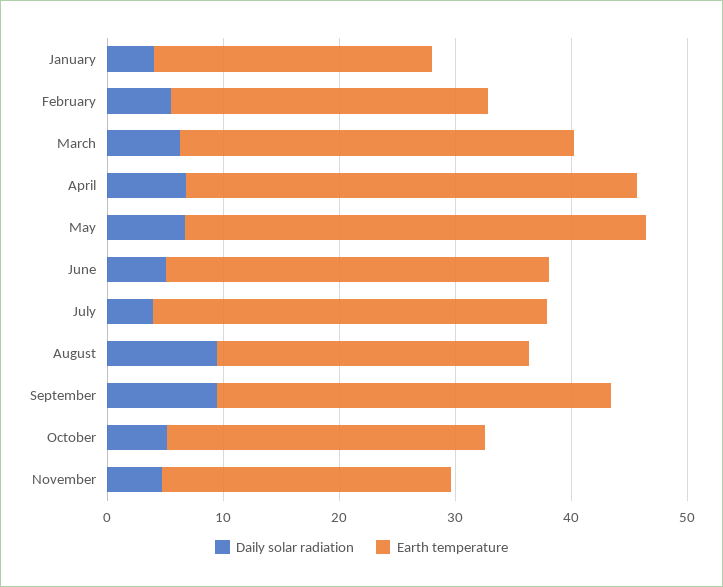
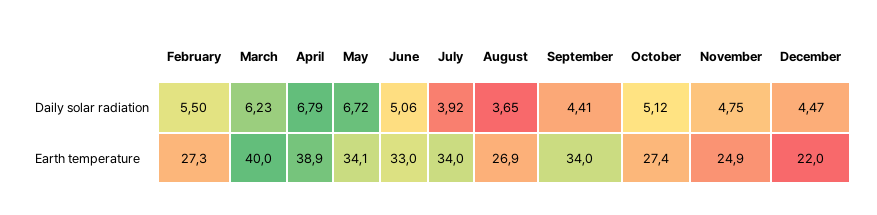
Daily solar radiation, January: 4 -> none
Earth temperature, January: 24 -> none
Earth temperature, March: 34 -> 40
Earth temperature, May: 40 -> 34.1
Daily solar radiation, August: 10 -> 3.65
Daily solar radiation, September: 10 -> 4.41
Daily solar radiation, December: none -> 4.47
Earth temperature, December: none -> 22

